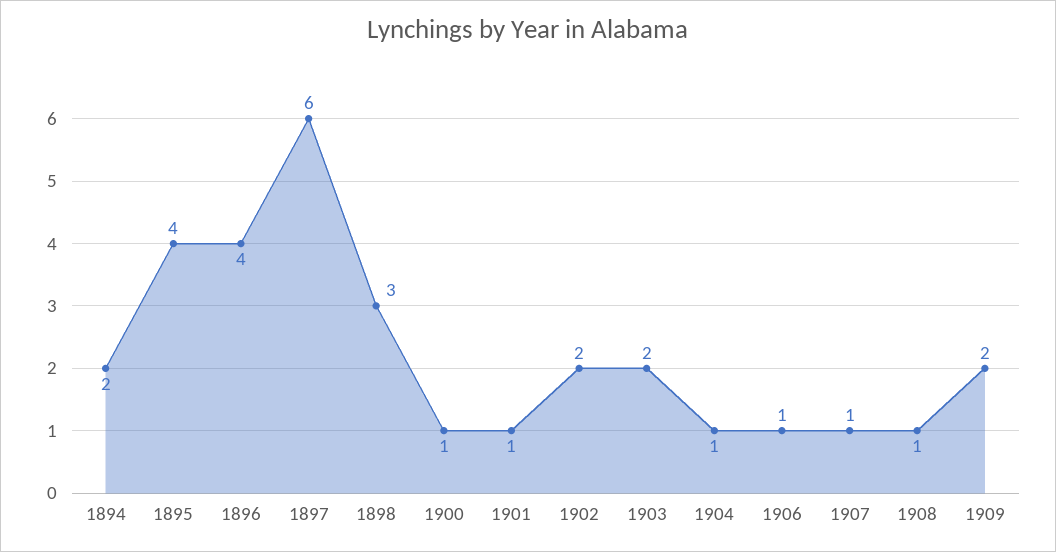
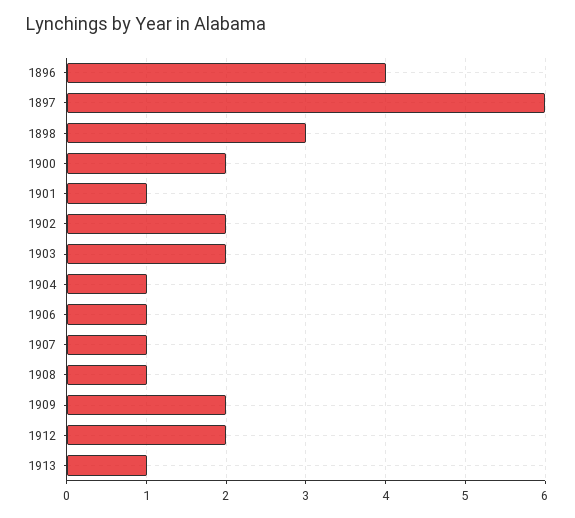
1894: 2 -> none
1895: 4 -> none
1900: 1 -> 2
1912: none -> 2
1913: none -> 1

